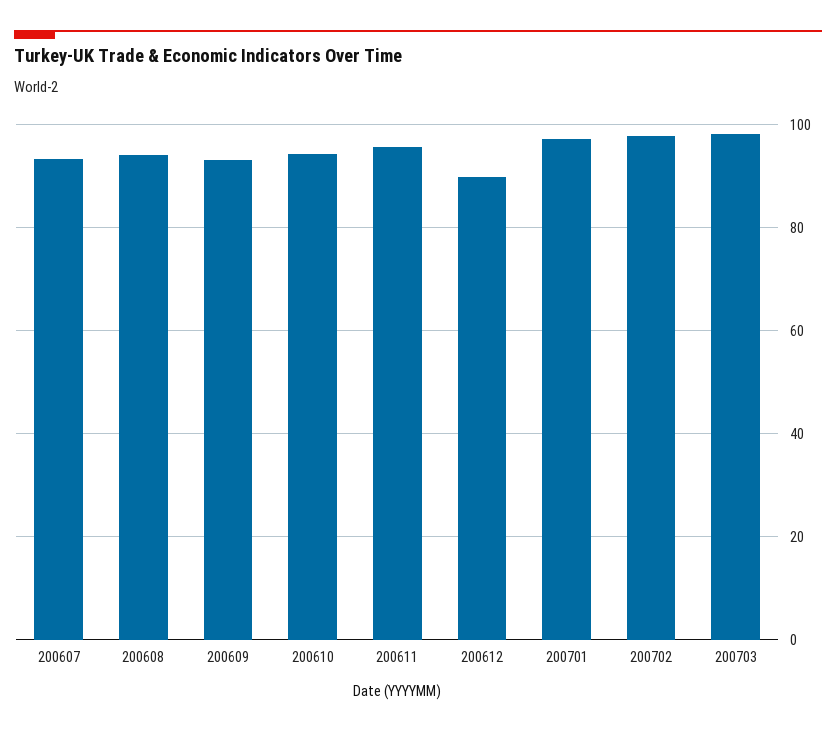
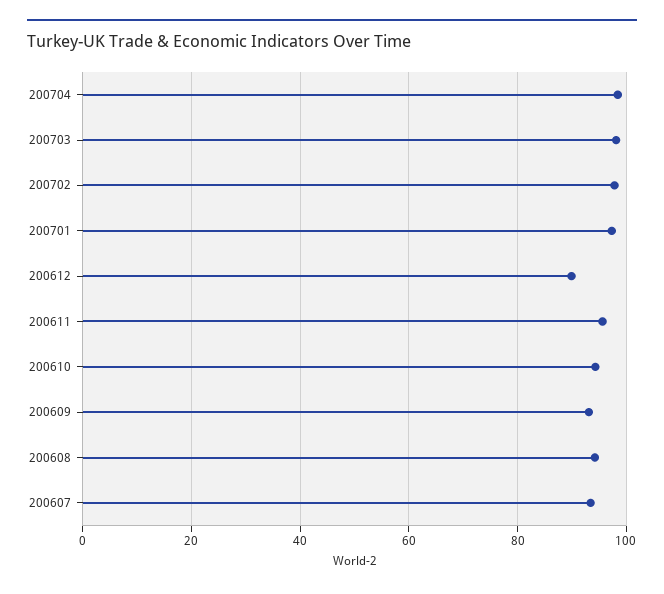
200704: none -> 98

